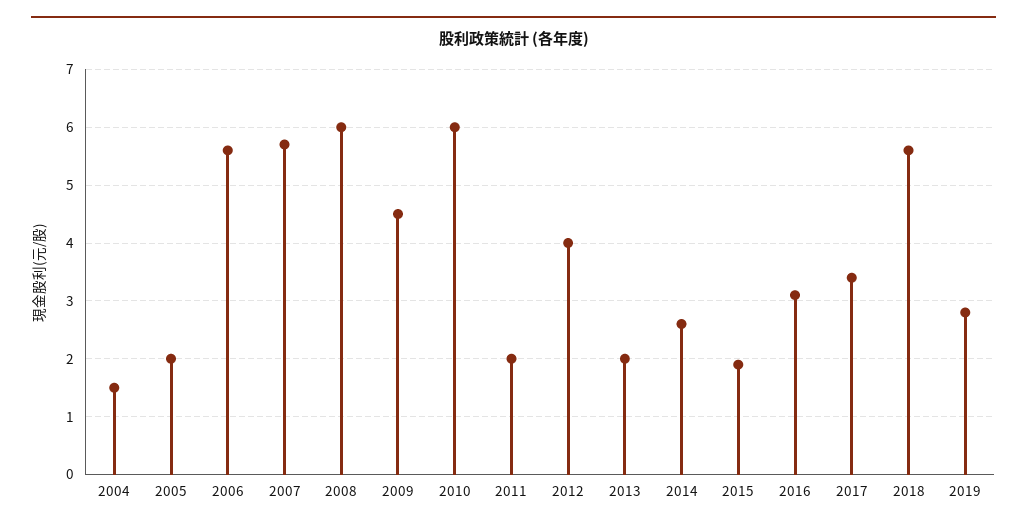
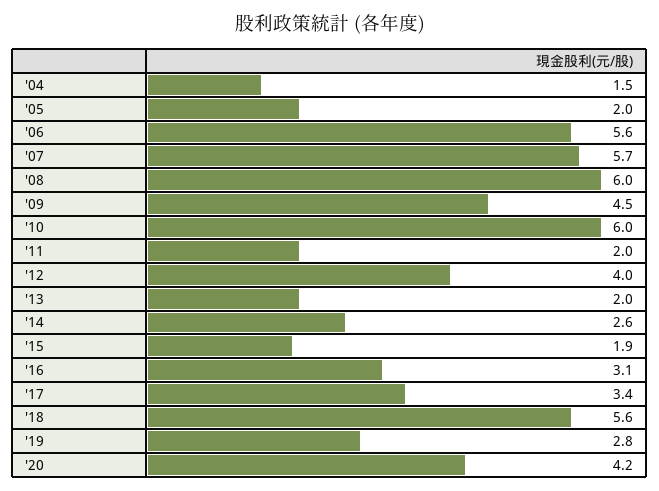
'20: none -> 4.2

